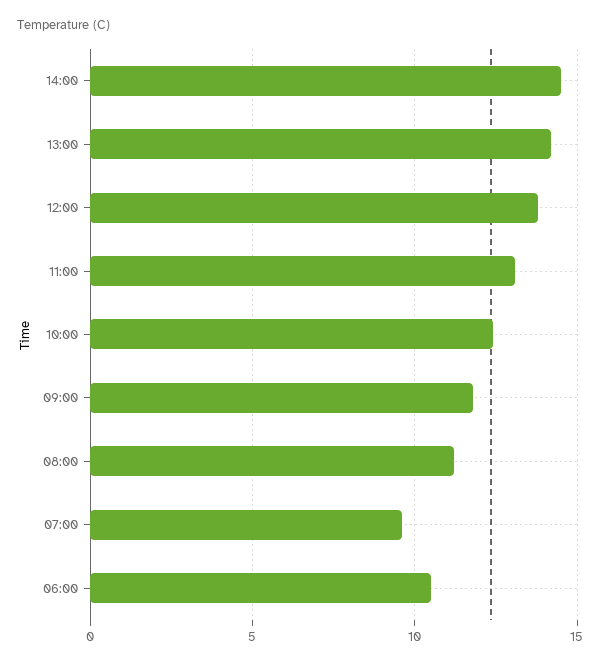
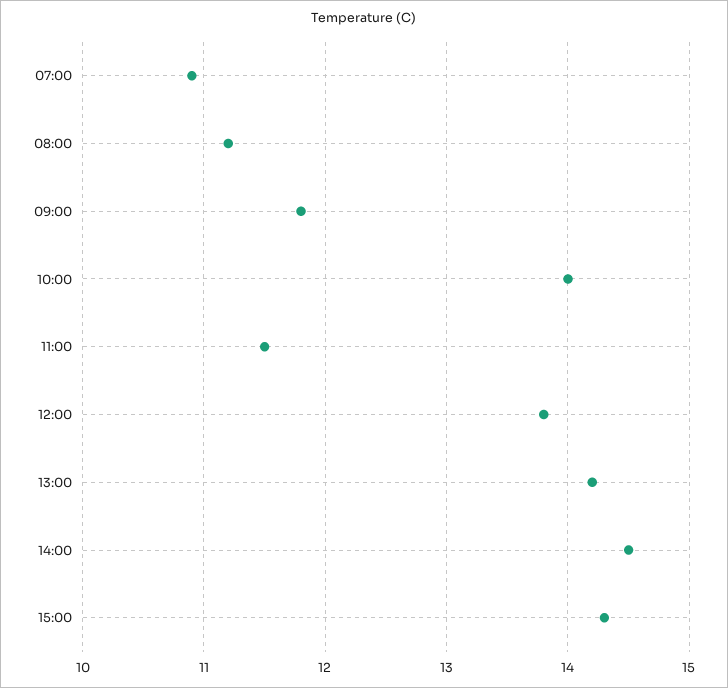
11:00: 13 -> 11.5
10:00: 12.5 -> 14
07:00: 9.5 -> 10.9
06:00: 10.5 -> none
15:00: none -> 14.3

